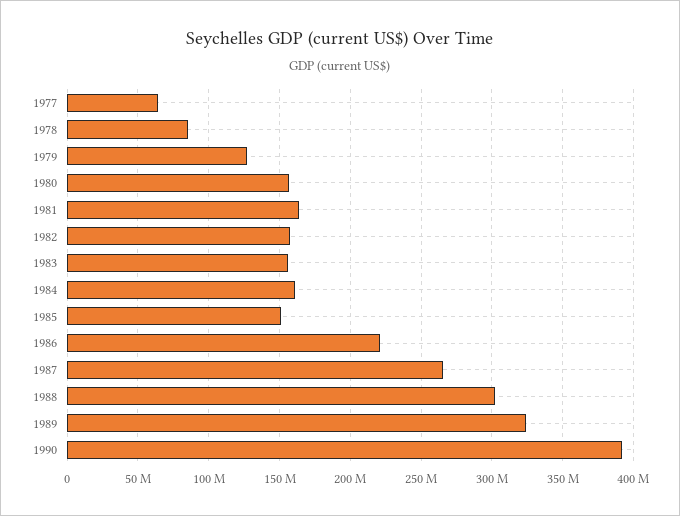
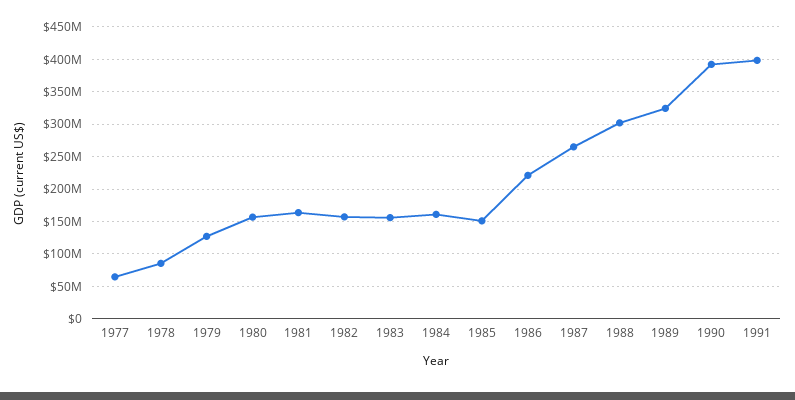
1991: none -> 400000000

